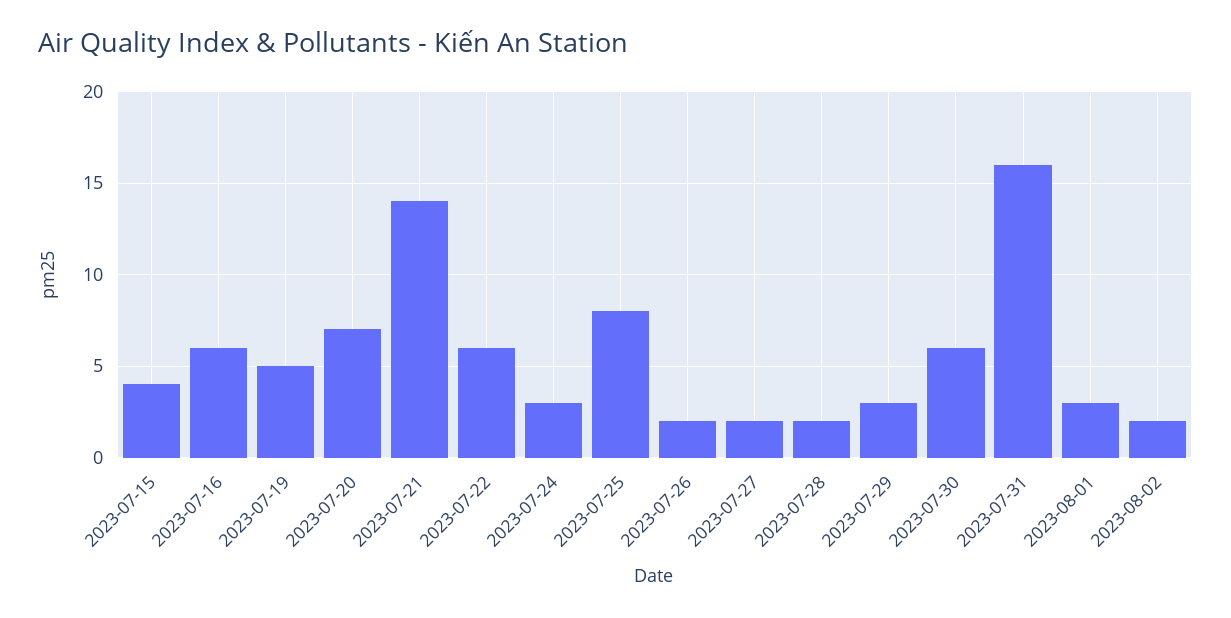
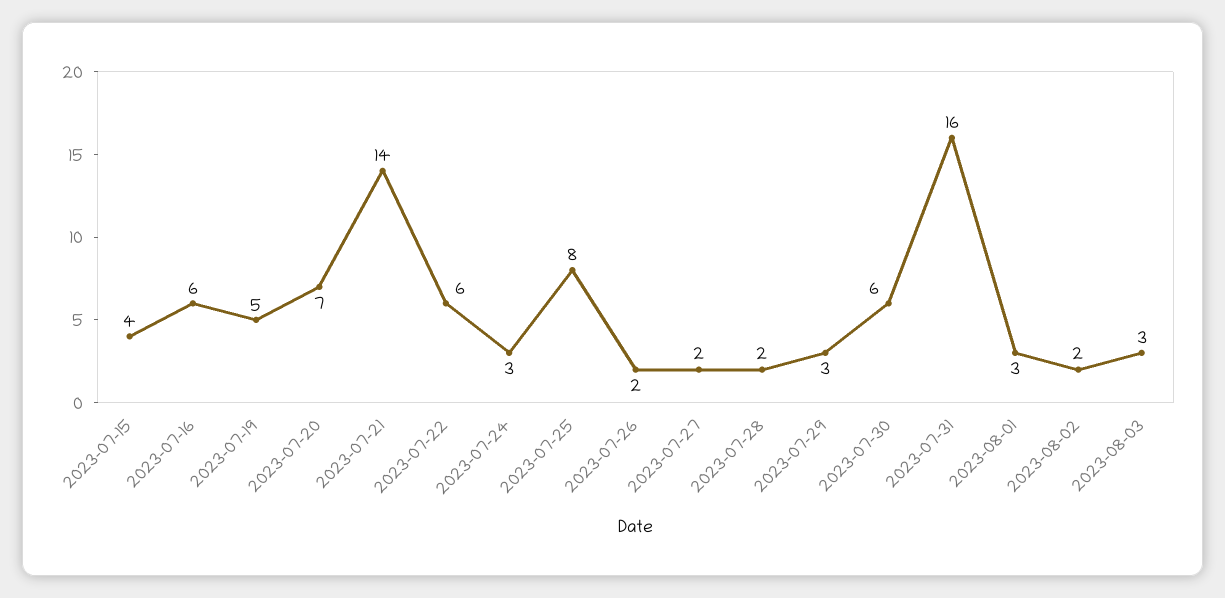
2023-08-03: none -> 3

